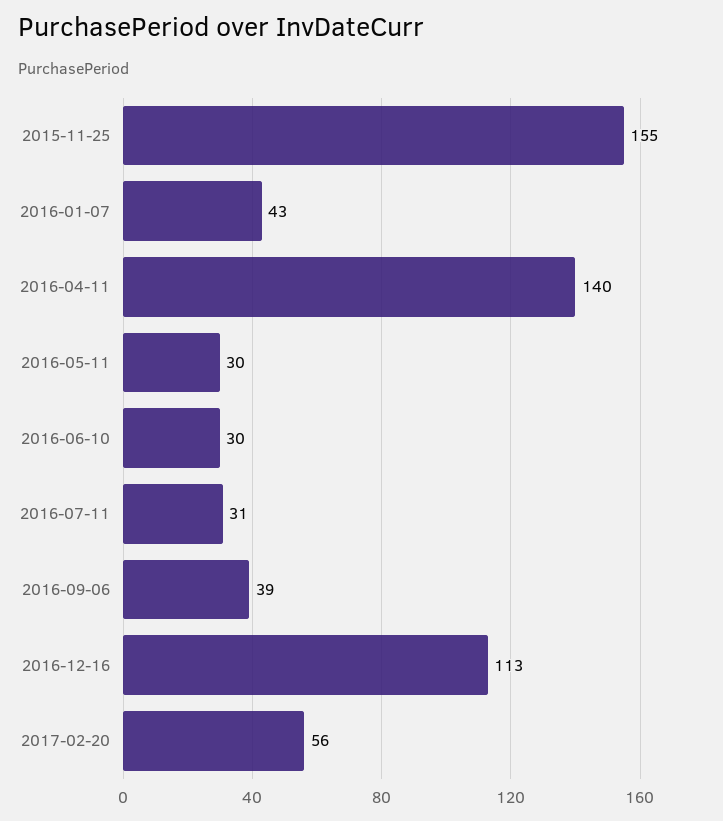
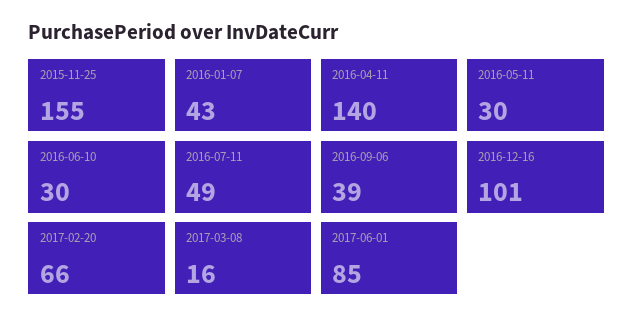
2016-07-11: 31 -> 49
2016-12-16: 113 -> 101
2017-02-20: 56 -> 66
2017-03-08: none -> 16
2017-06-01: none -> 85

